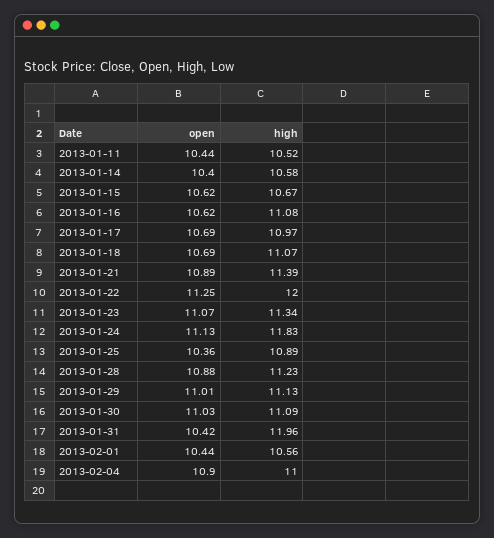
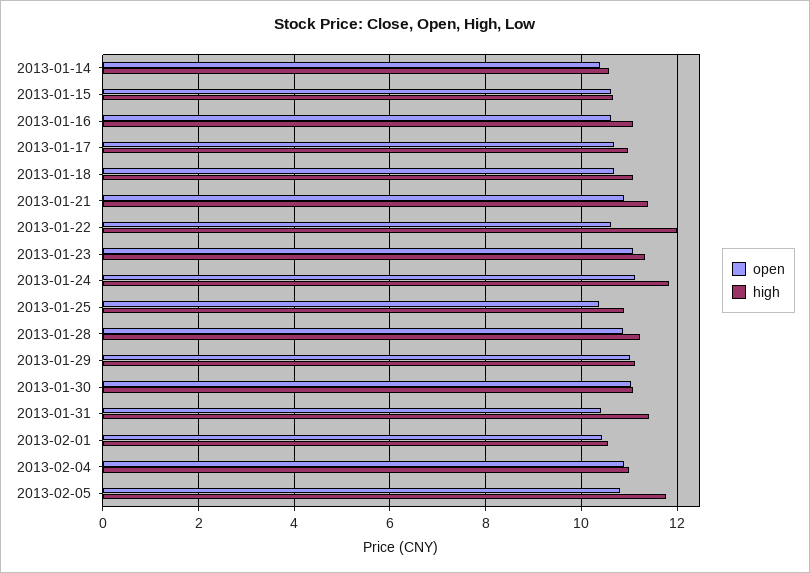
open, 2013-01-11: 10.44 -> none
high, 2013-01-11: 10.52 -> none
open, 2013-01-22: 11.25 -> 10.6
high, 2013-01-31: 11.96 -> 11.4
open, 2013-02-05: none -> 10.8
high, 2013-02-05: none -> 11.8

